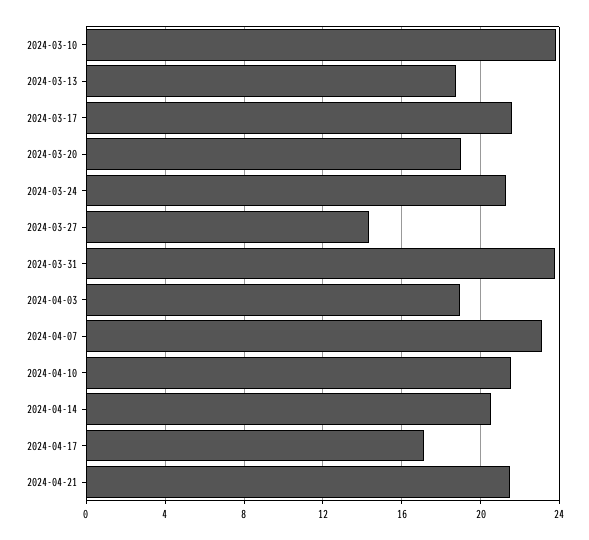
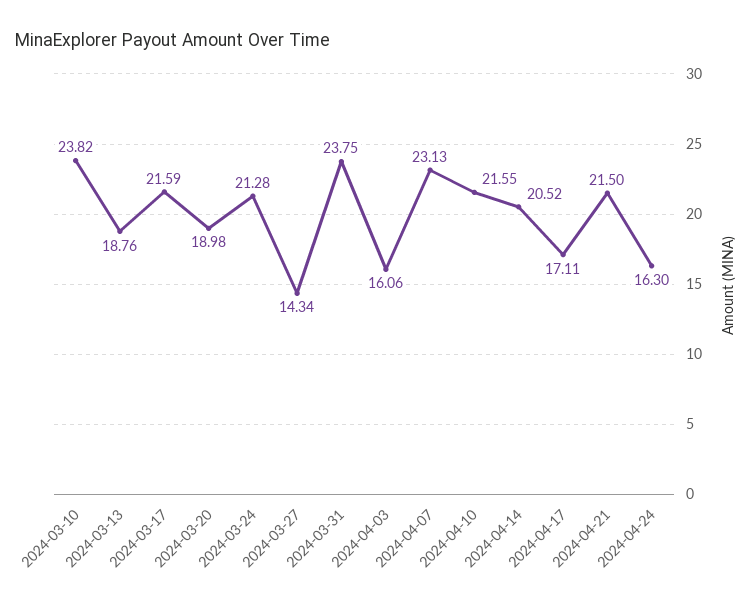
2024-04-03: 19 -> 16.06
2024-04-24: none -> 16.3

